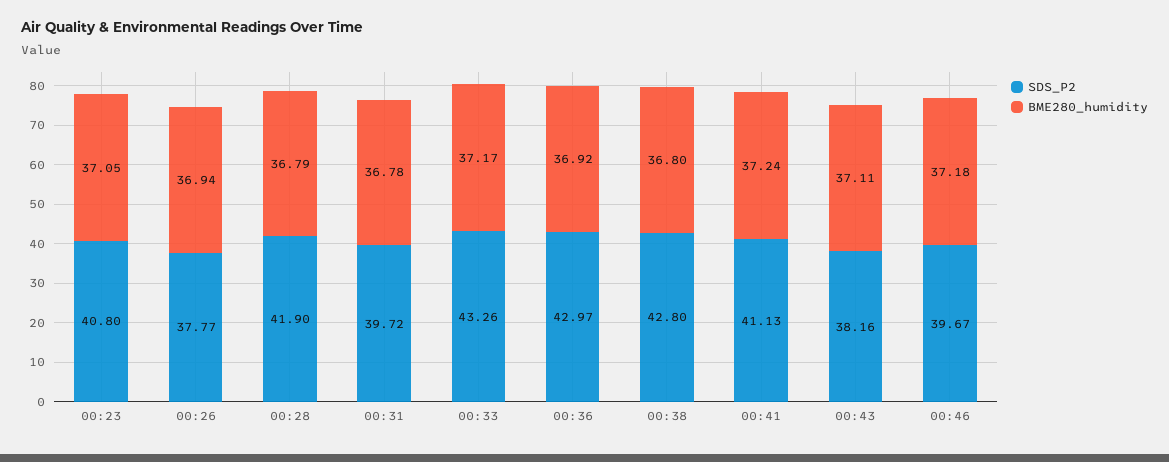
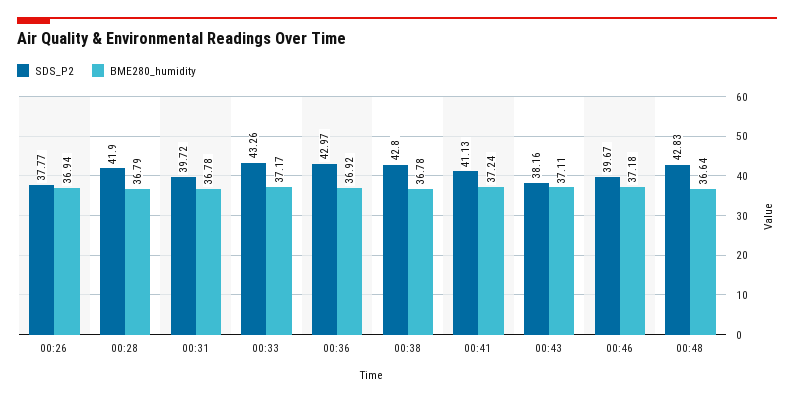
SDS_P2, 00:23: 40.8 -> none
BME280_humidity, 00:23: 37.05 -> none
BME280_humidity, 00:38: 36.8 -> 36.78
SDS_P2, 00:48: none -> 42.83
BME280_humidity, 00:48: none -> 36.64

